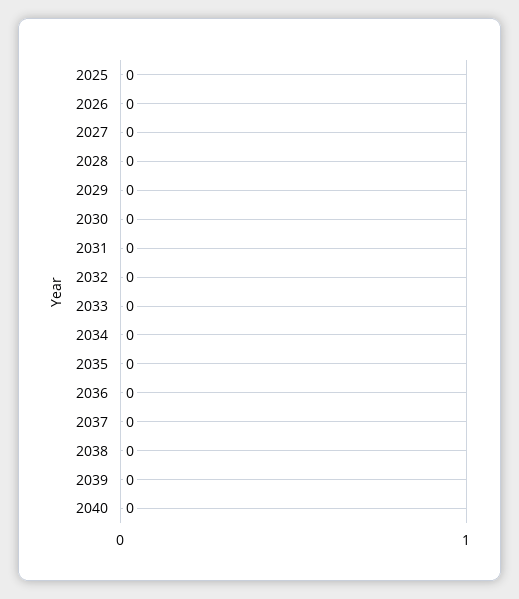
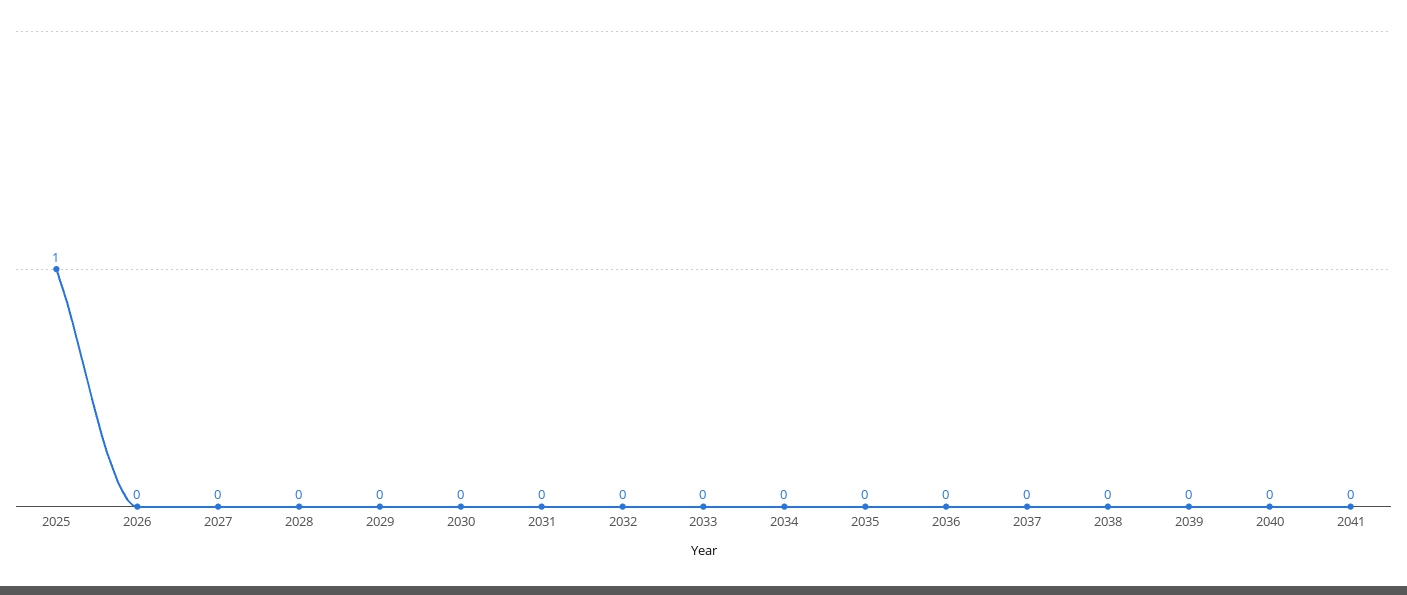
2025: 0 -> 1
2041: none -> 0

